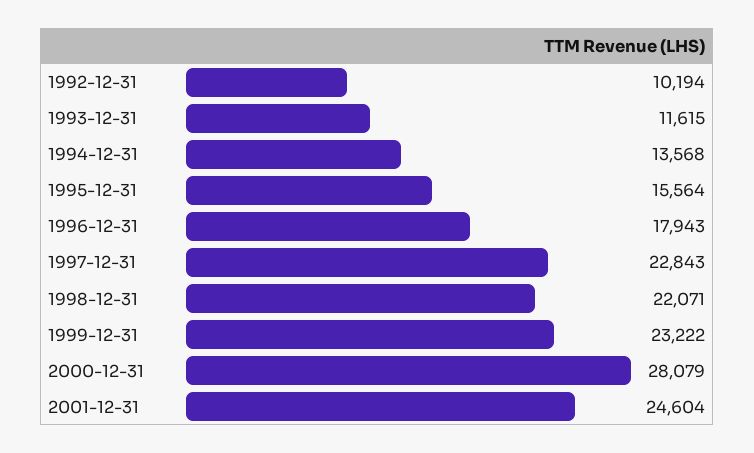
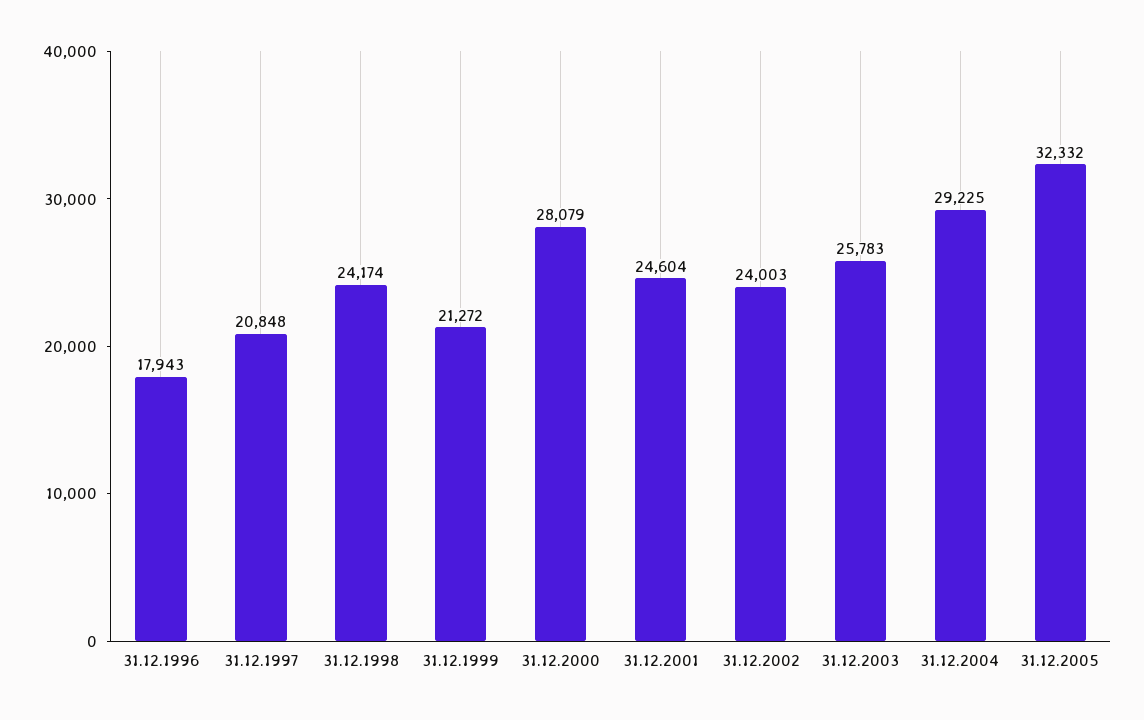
1992-12-31: 10194 -> none
1993-12-31: 11615 -> none
1994-12-31: 13568 -> none
1995-12-31: 15564 -> none
1997-12-31: 22843 -> 20848
1998-12-31: 22071 -> 24174
1999-12-31: 23222 -> 21272
31.12.2002: none -> 24003
31.12.2003: none -> 25783
31.12.2004: none -> 29225
31.12.2005: none -> 32332

